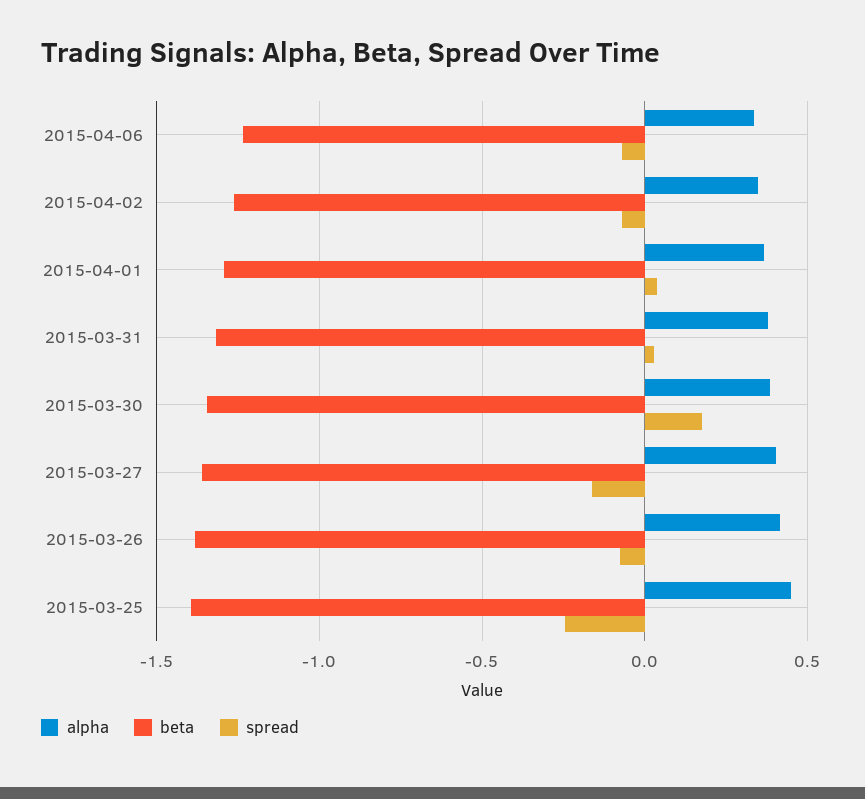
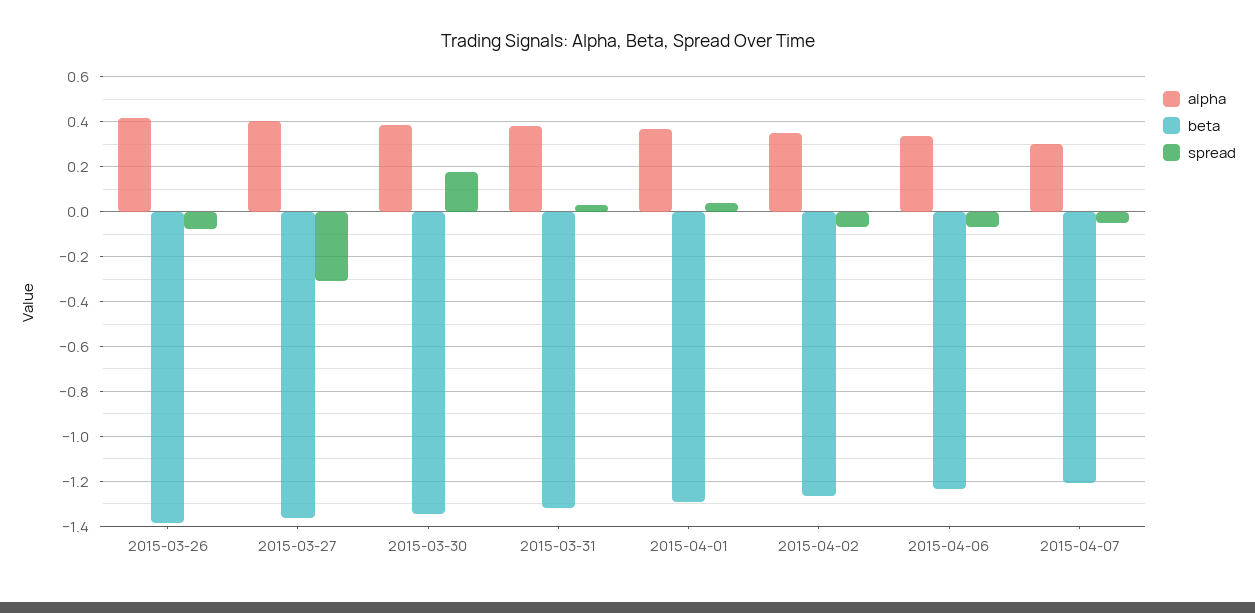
spread, 2015-03-27: -0.15 -> -0.3
alpha, 2015-03-25: 0.45 -> none
beta, 2015-03-25: -1.4 -> none
spread, 2015-03-25: -0.25 -> none
alpha, 2015-04-07: none -> 0.3
beta, 2015-04-07: none -> -1.2
spread, 2015-04-07: none -> -0.05

